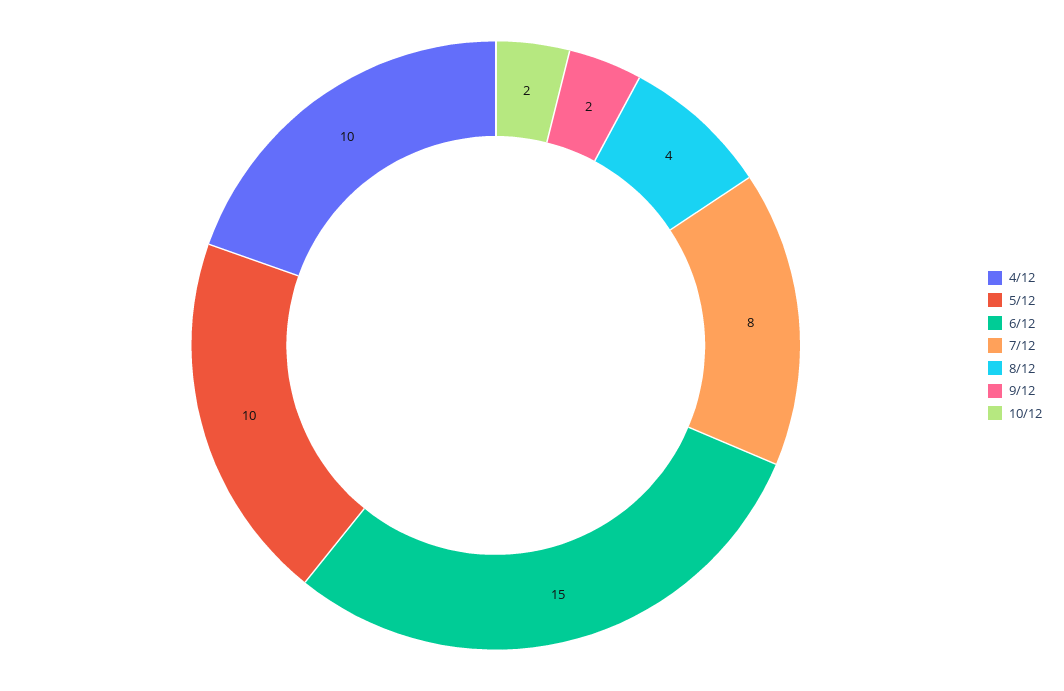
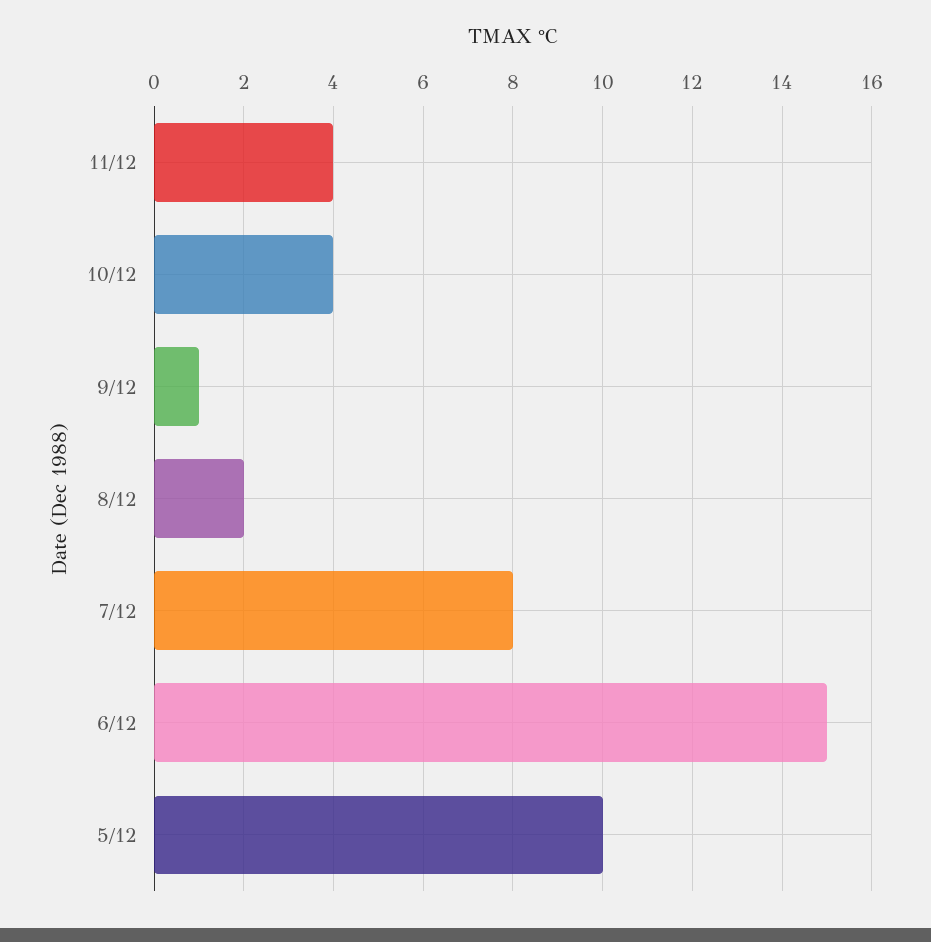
4/12: 10 -> none
8/12: 4 -> 2
9/12: 2 -> 1
10/12: 2 -> 4
11/12: none -> 4

